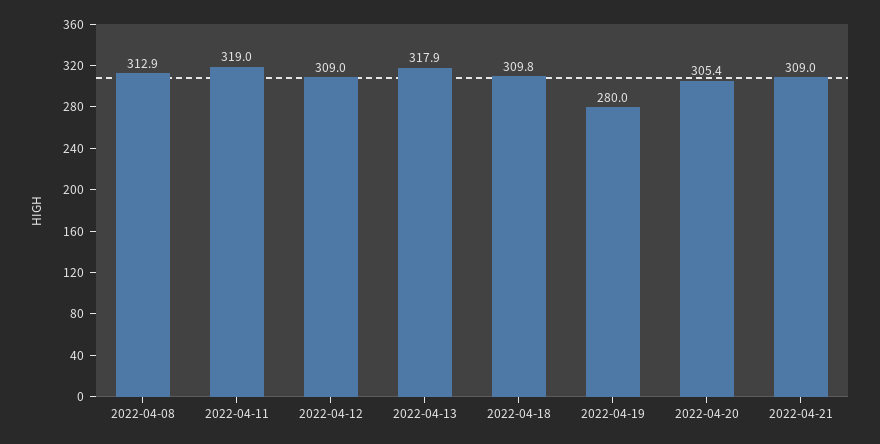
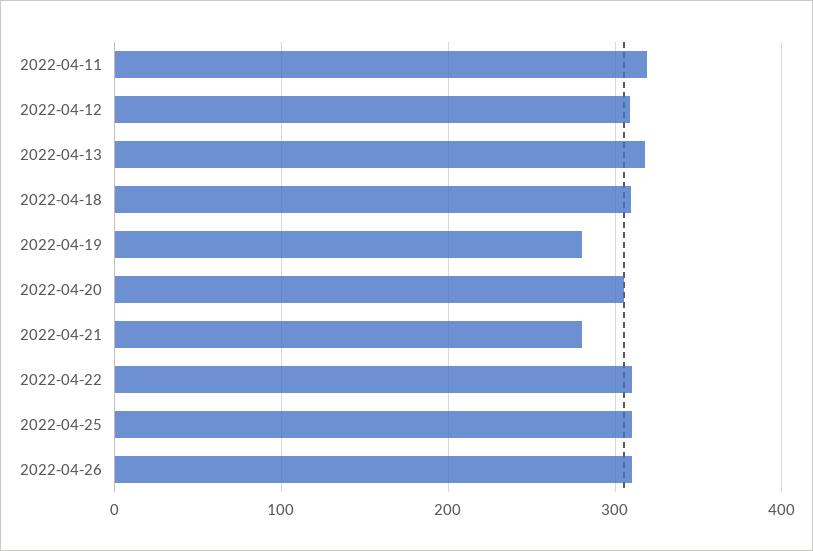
2022-04-08: 312.9 -> none
2022-04-21: 309 -> 280
2022-04-22: none -> 310
2022-04-25: none -> 310
2022-04-26: none -> 310

